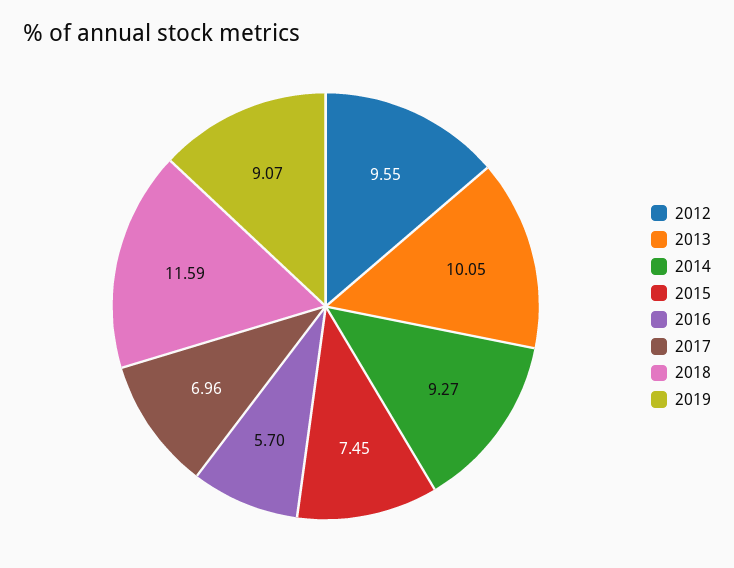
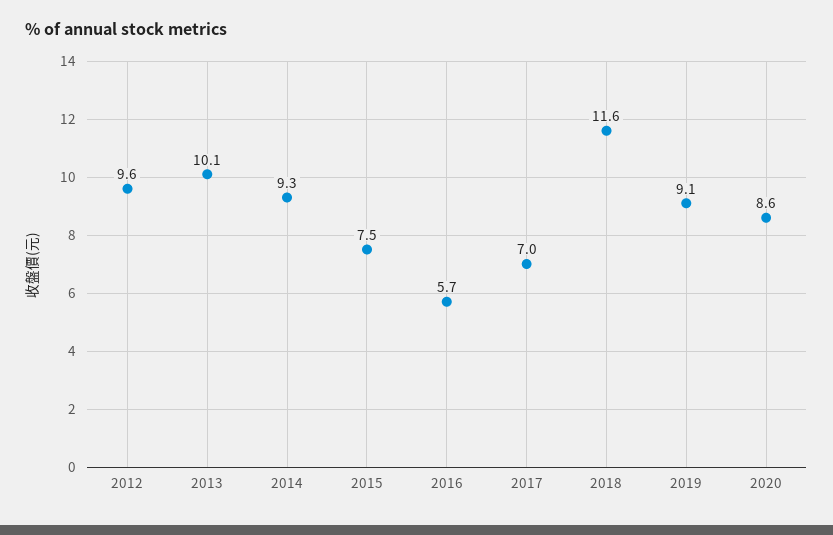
2020: none -> 8.6

